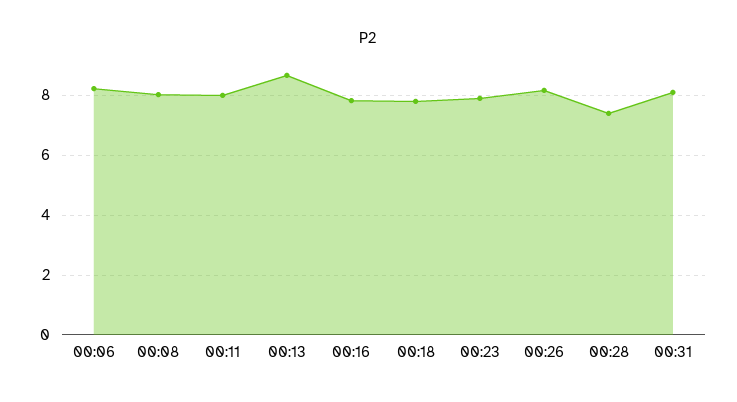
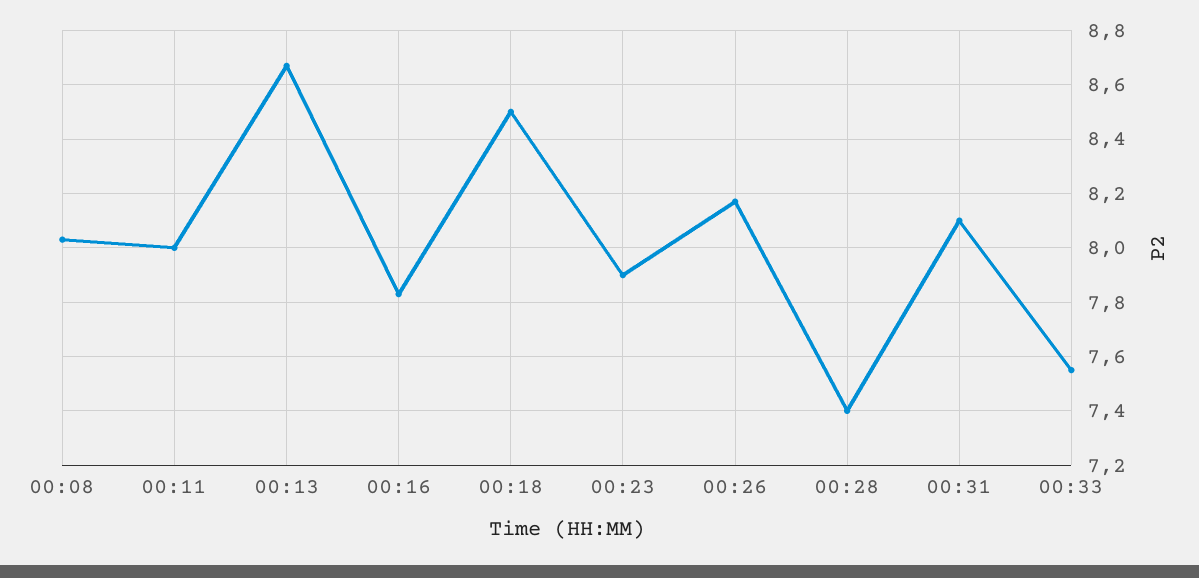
00:06: 8.25 -> none
00:18: 7.75 -> 8.5
00:33: none -> 7.55

